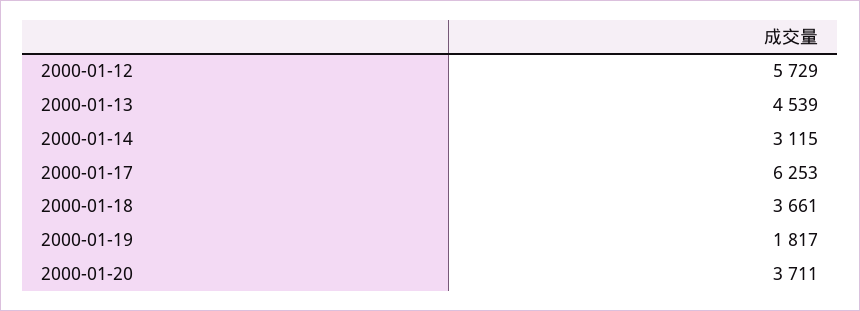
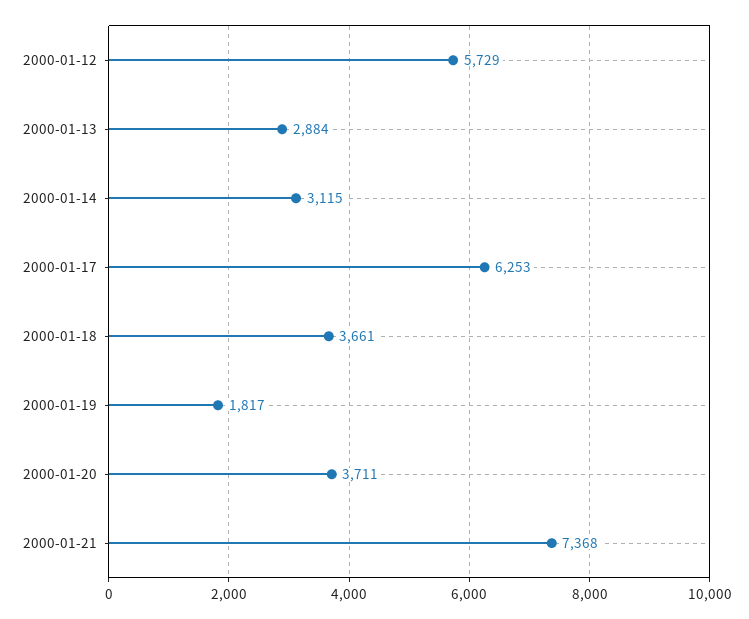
2000-01-13: 4539 -> 2884
2000-01-21: none -> 7368

